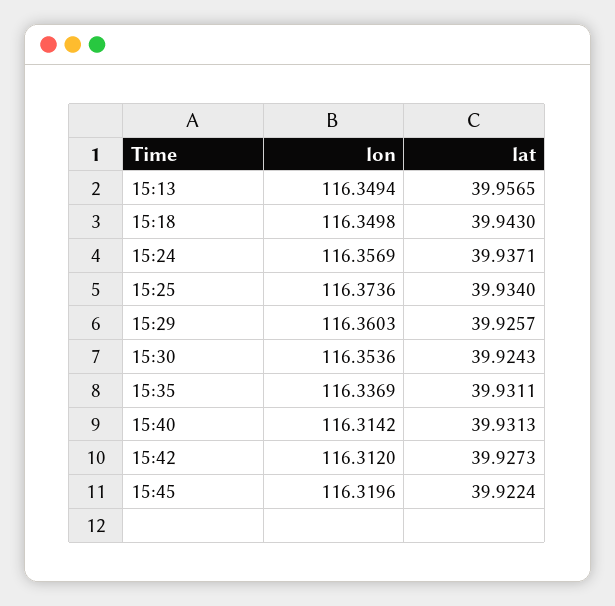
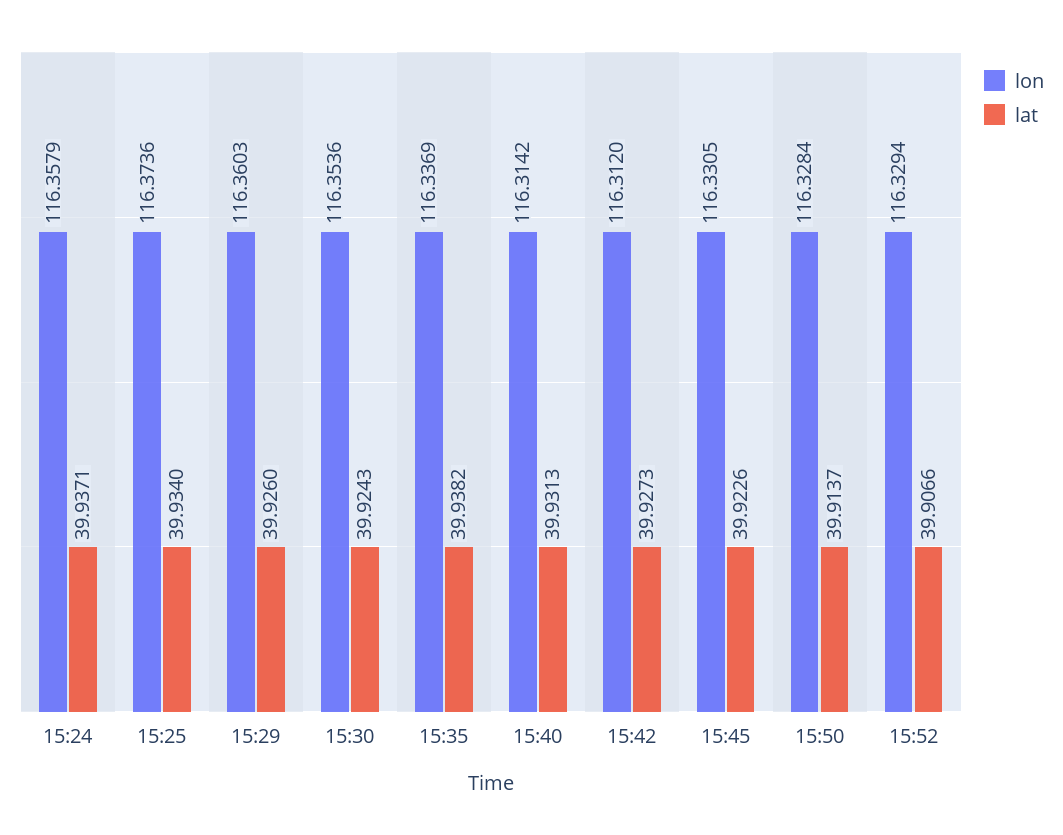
lon, 15:13: 116.3494 -> none
lat, 15:13: 39.9565 -> none
lon, 15:18: 116.3498 -> none
lat, 15:18: 39.943 -> none
lon, 15:24: 116.3569 -> 116.3579
lat, 15:29: 39.9257 -> 39.926
lat, 15:35: 39.9311 -> 39.9382
lon, 15:45: 116.3196 -> 116.3305
lat, 15:45: 39.9224 -> 39.9226
lon, 15:50: none -> 116.3284
lat, 15:50: none -> 39.9137
lon, 15:52: none -> 116.3294
lat, 15:52: none -> 39.9066

